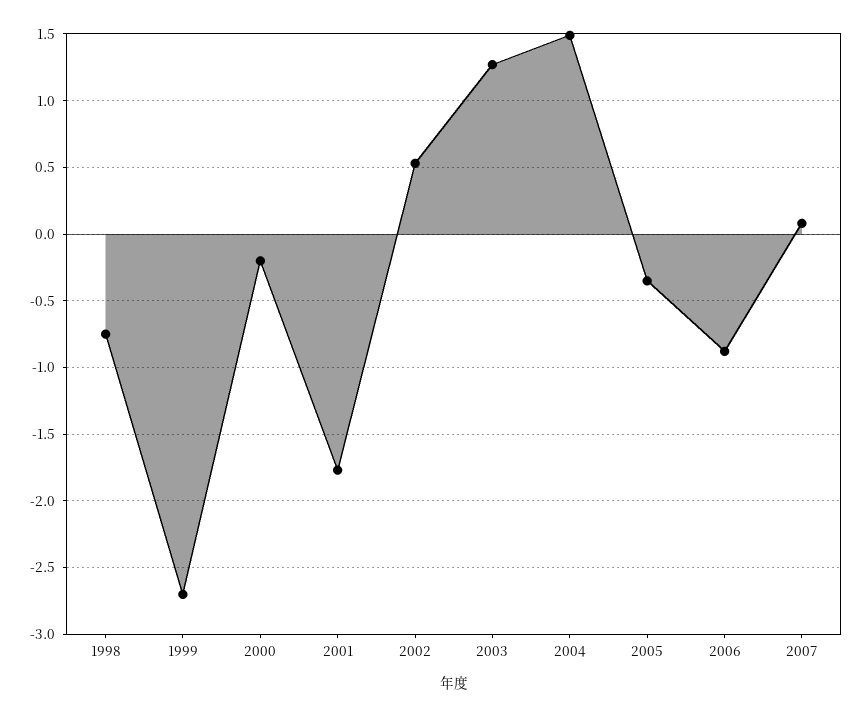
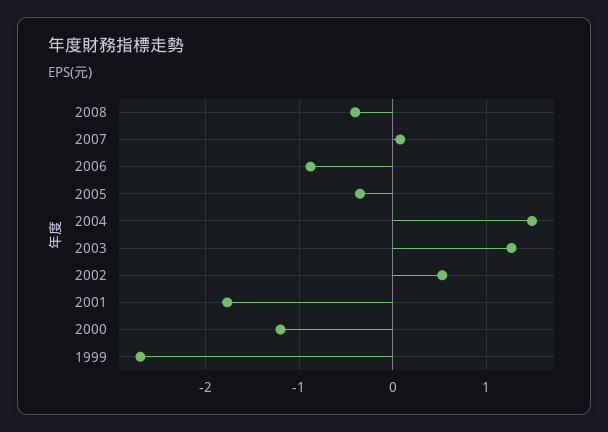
1998: -0.75 -> none
2000: -0.2 -> -1.2
2008: none -> -0.4

